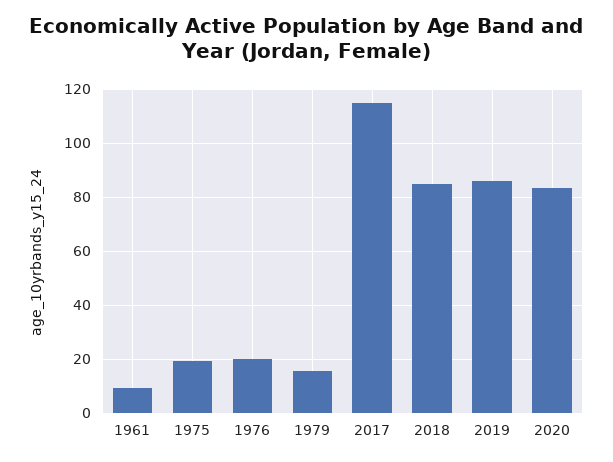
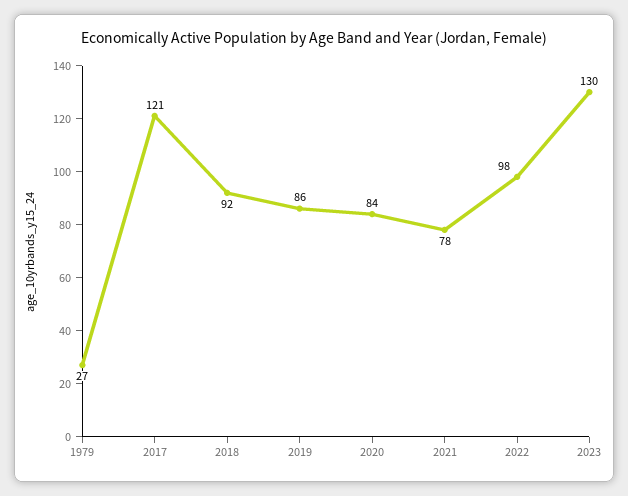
1961: 10 -> none
1975: 20 -> none
1976: 20 -> none
1979: 15 -> 27
2017: 115 -> 121
2018: 85 -> 92
2021: none -> 78
2022: none -> 98
2023: none -> 130

